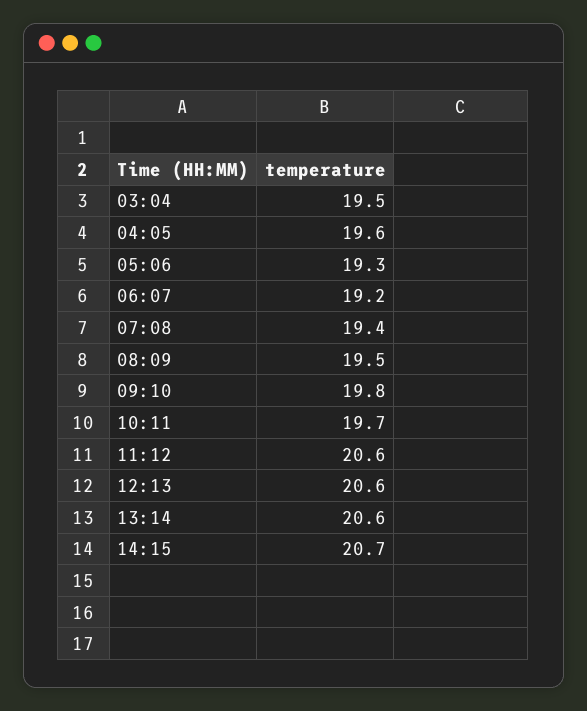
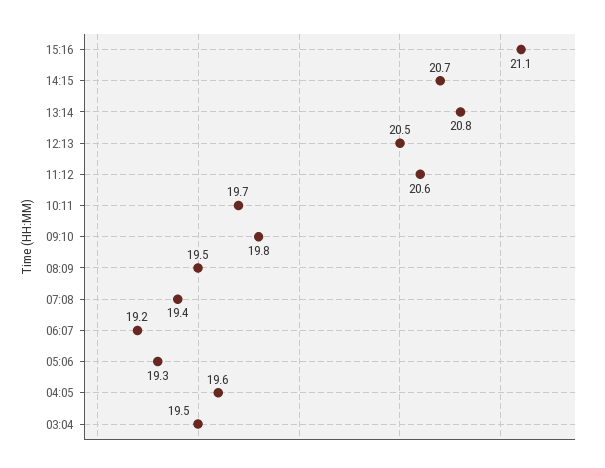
12:13: 20.6 -> 20.5
13:14: 20.6 -> 20.8
15:16: none -> 21.1

